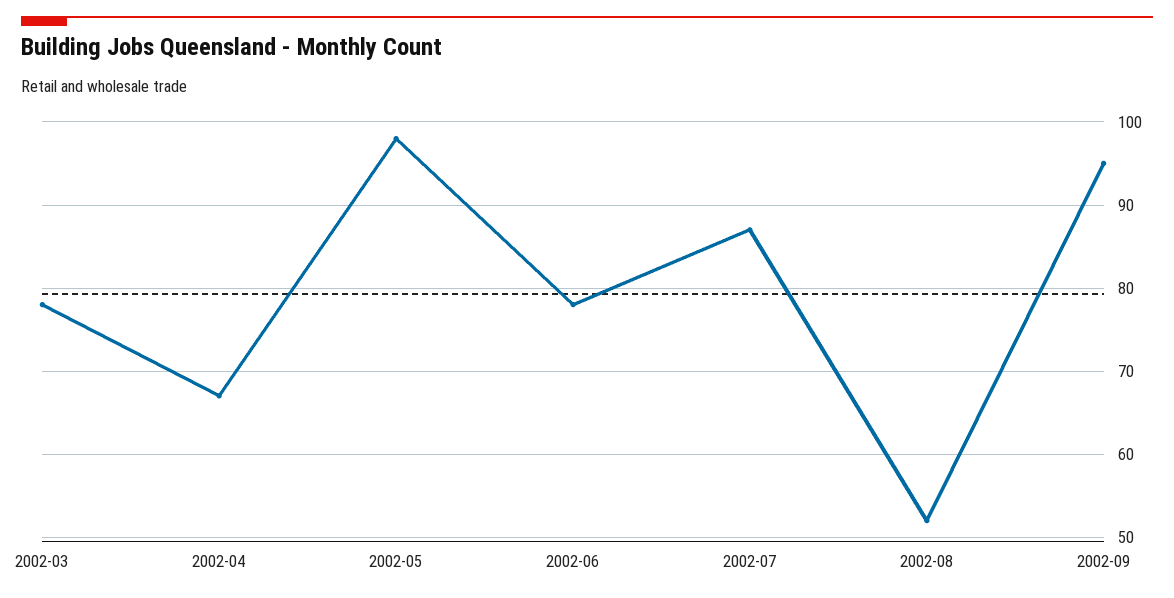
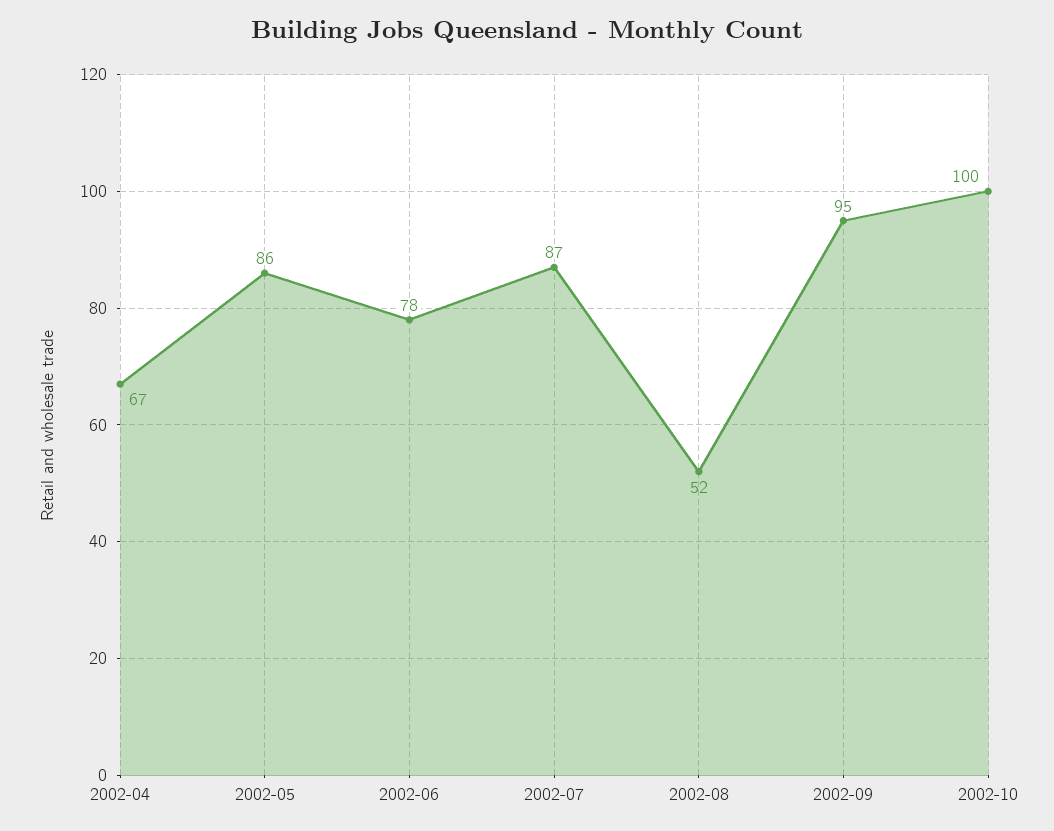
2002-03: 78 -> none
2002-05: 98 -> 86
2002-10: none -> 100

